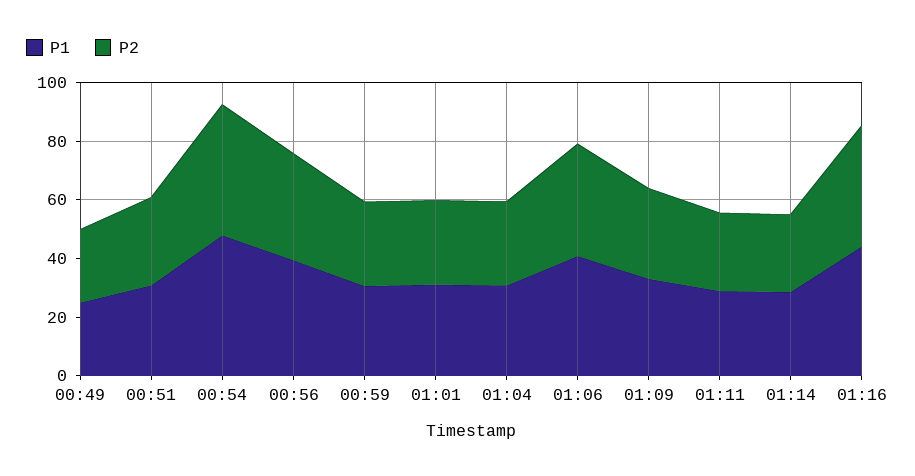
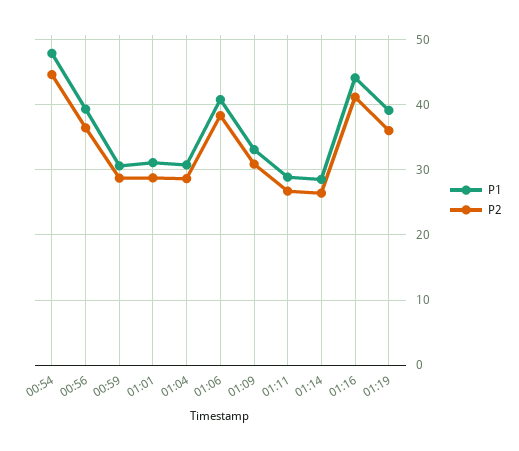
P1, 00:49: 25 -> none
P2, 00:49: 25 -> none
P1, 00:51: 30 -> none
P2, 00:51: 30 -> none
P1, 01:19: none -> 39
P2, 01:19: none -> 36

